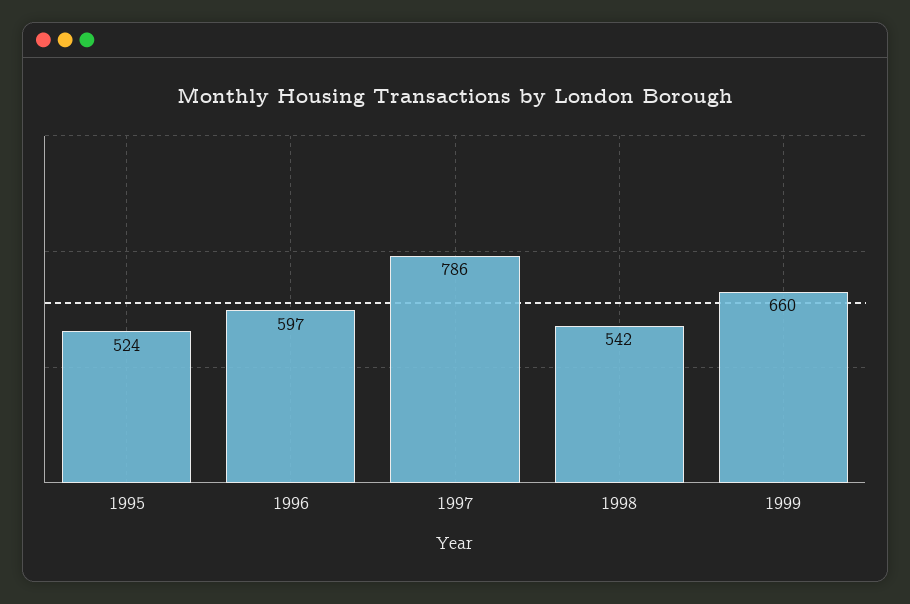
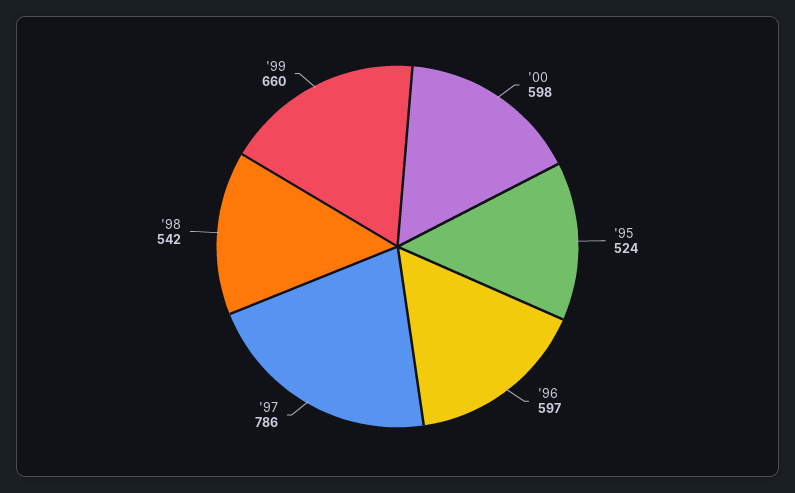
'00: none -> 598

